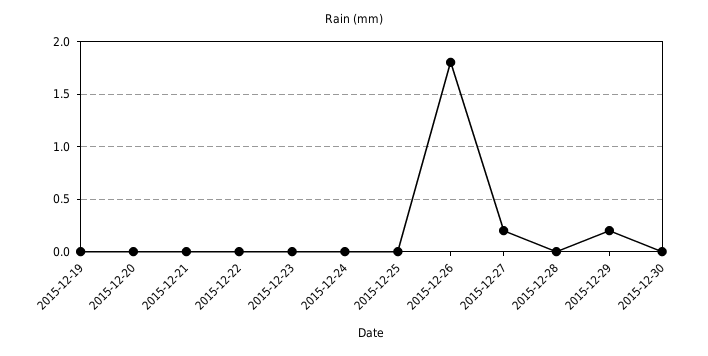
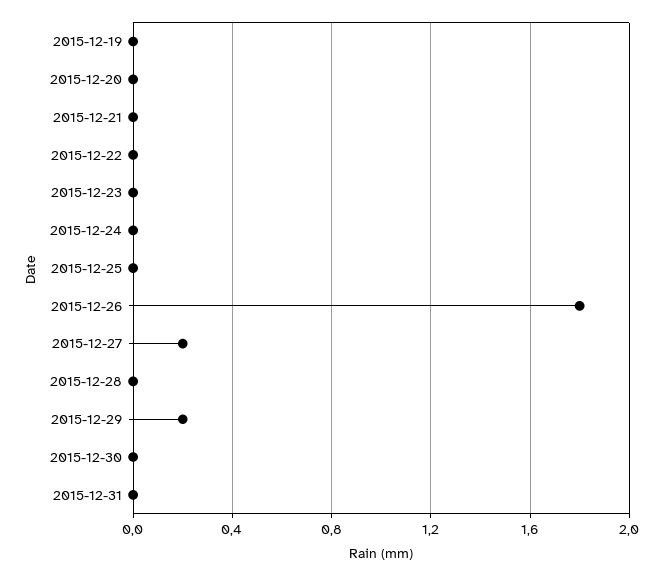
2015-12-31: none -> 0

